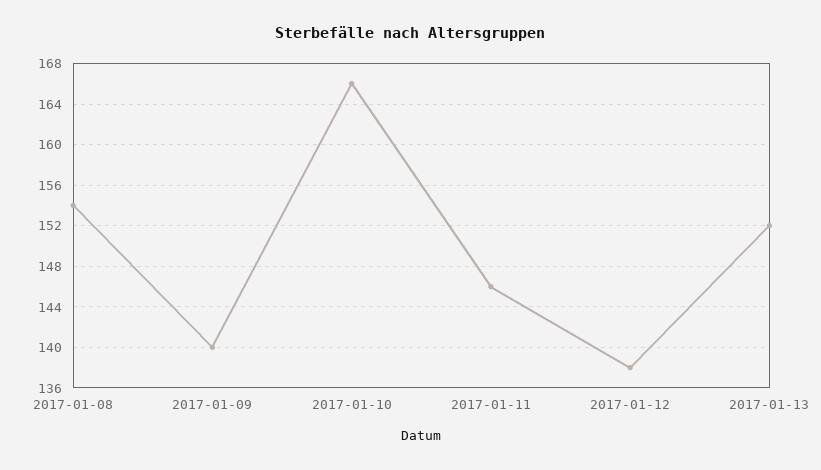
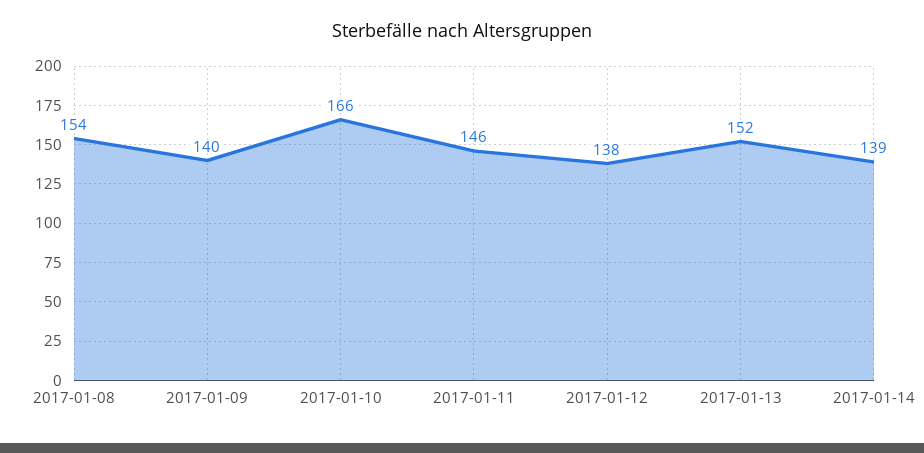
2017-01-14: none -> 139

